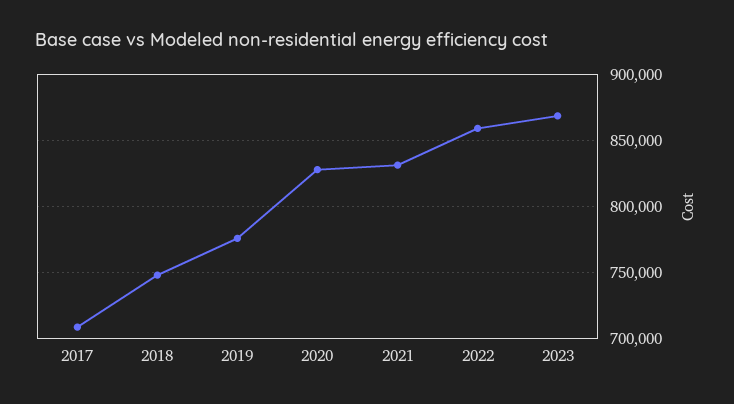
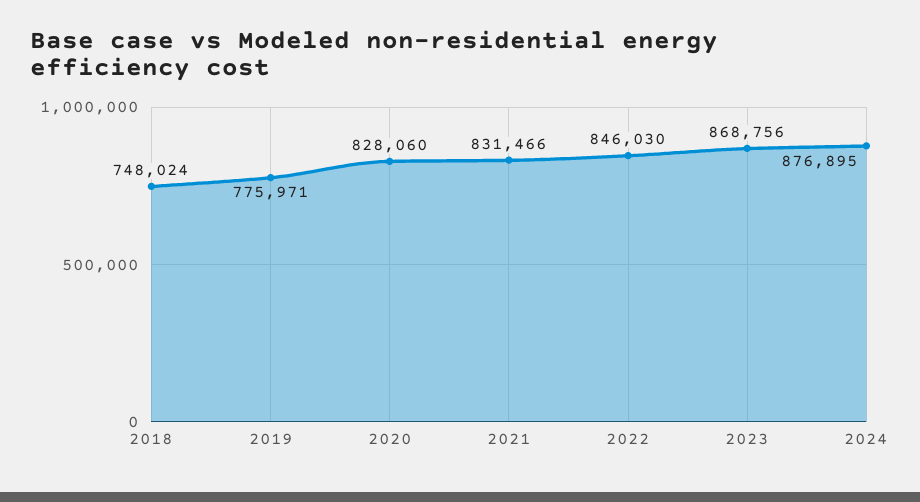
2017: 710000 -> none
2022: 860000 -> 846030
2024: none -> 876895

